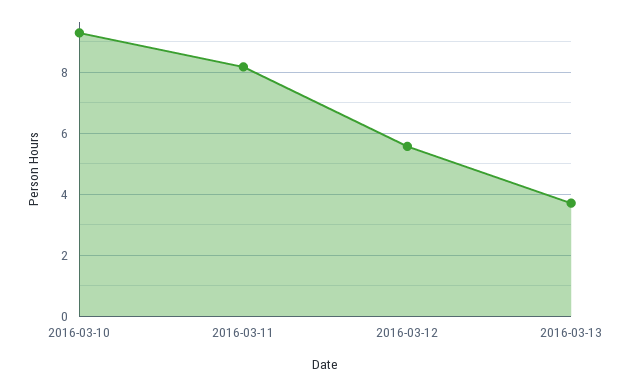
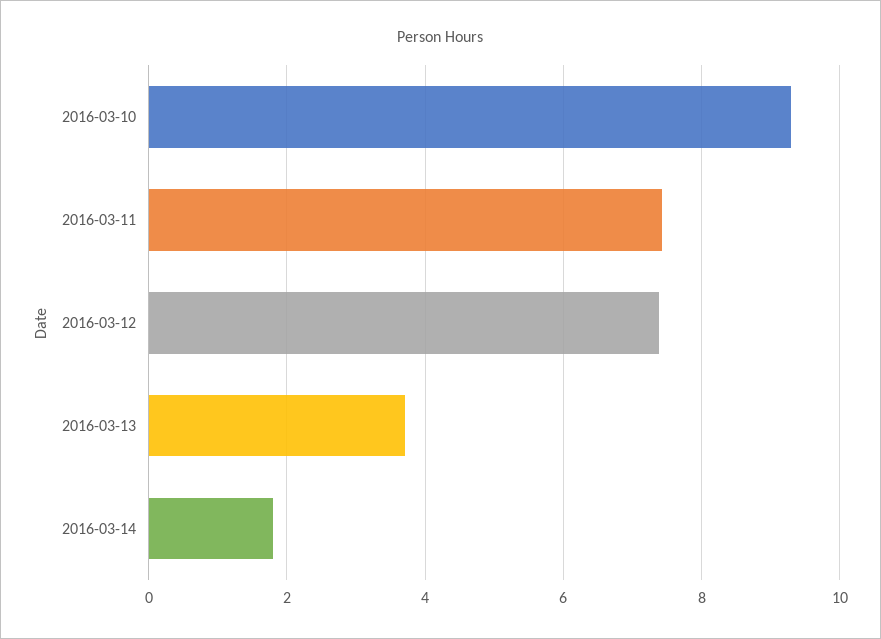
2016-03-11: 8.2 -> 7.4
2016-03-12: 5.6 -> 7.4
2016-03-14: none -> 1.8

